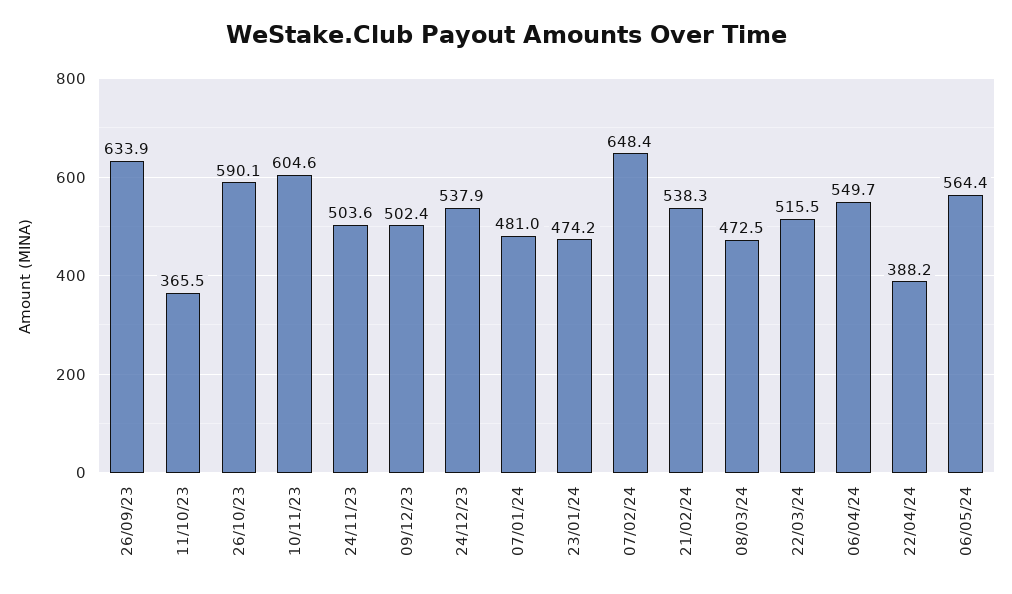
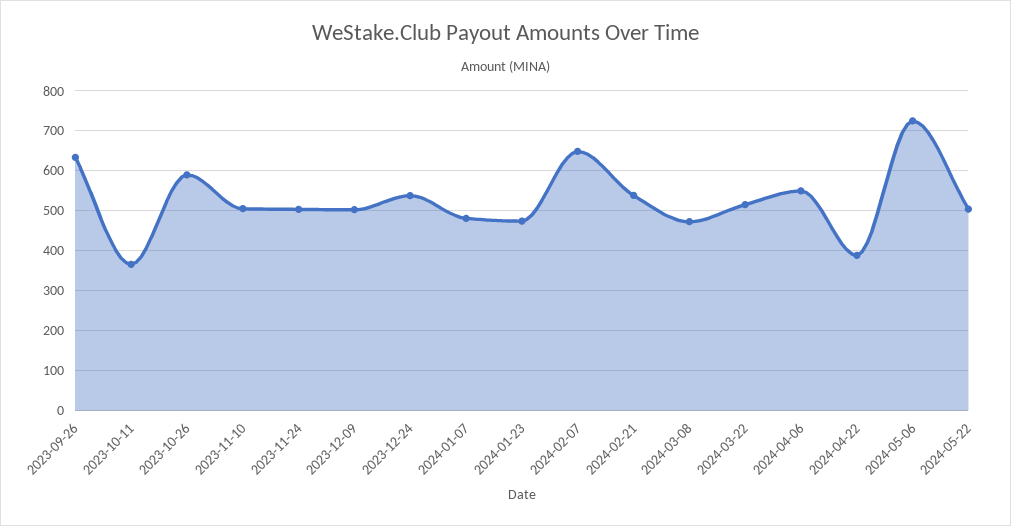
10/11/23: 604.6 -> 500
06/05/24: 564.4 -> 720
2024-05-22: none -> 500

